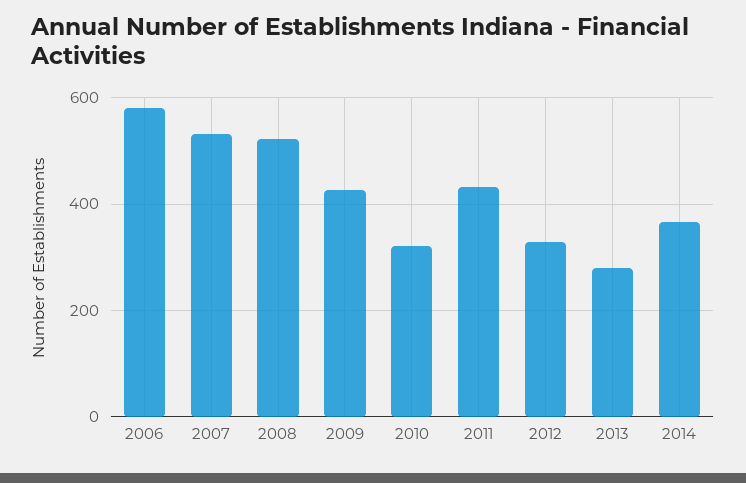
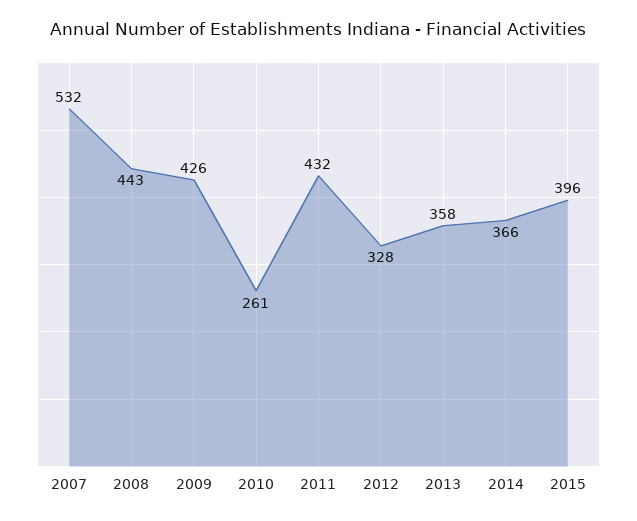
2006: 580 -> none
2008: 520 -> 443
2010: 320 -> 261
2013: 280 -> 358
2015: none -> 396

